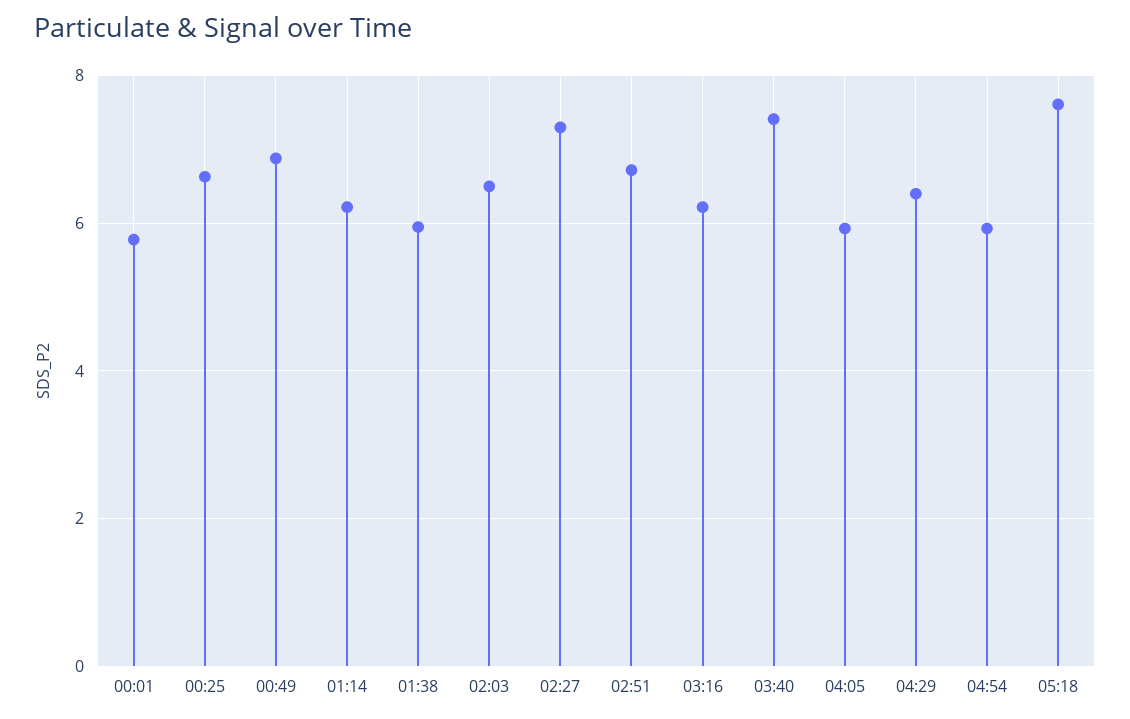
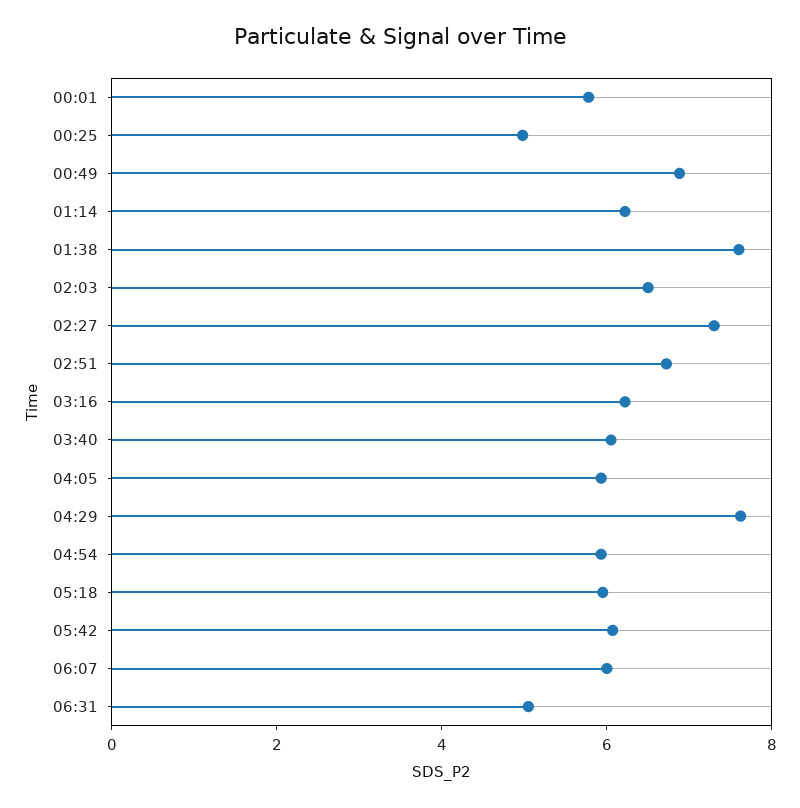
00:25: 6.6 -> 5
01:38: 6 -> 7.5
03:40: 7.4 -> 6
04:29: 6.4 -> 7.5
05:18: 7.6 -> 6
05:42: none -> 6
06:07: none -> 6
06:31: none -> 5

